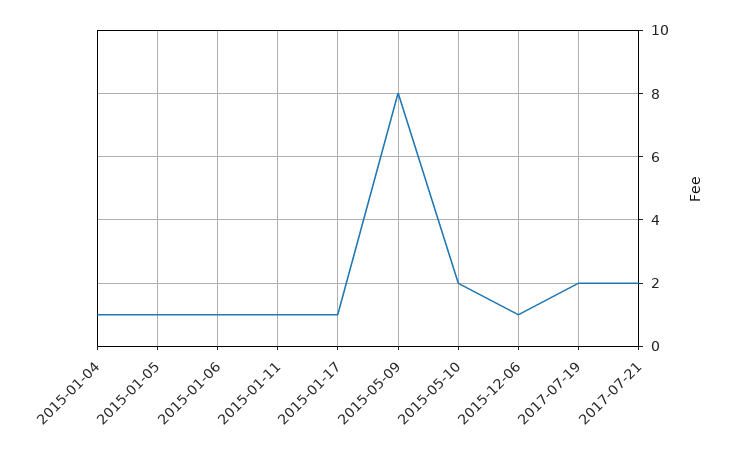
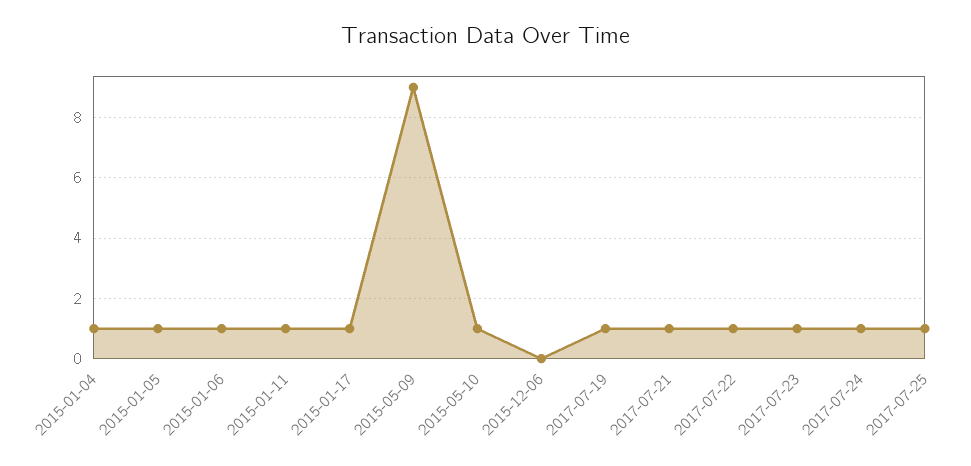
2015-05-09: 8 -> 9
2015-05-10: 2 -> 1
2015-12-06: 1 -> 0
2017-07-19: 2 -> 1
2017-07-21: 2 -> 1
2017-07-22: none -> 1
2017-07-23: none -> 1
2017-07-24: none -> 1
2017-07-25: none -> 1

